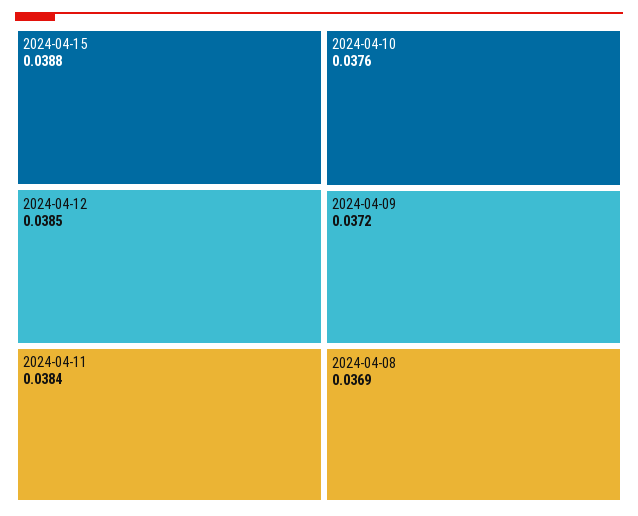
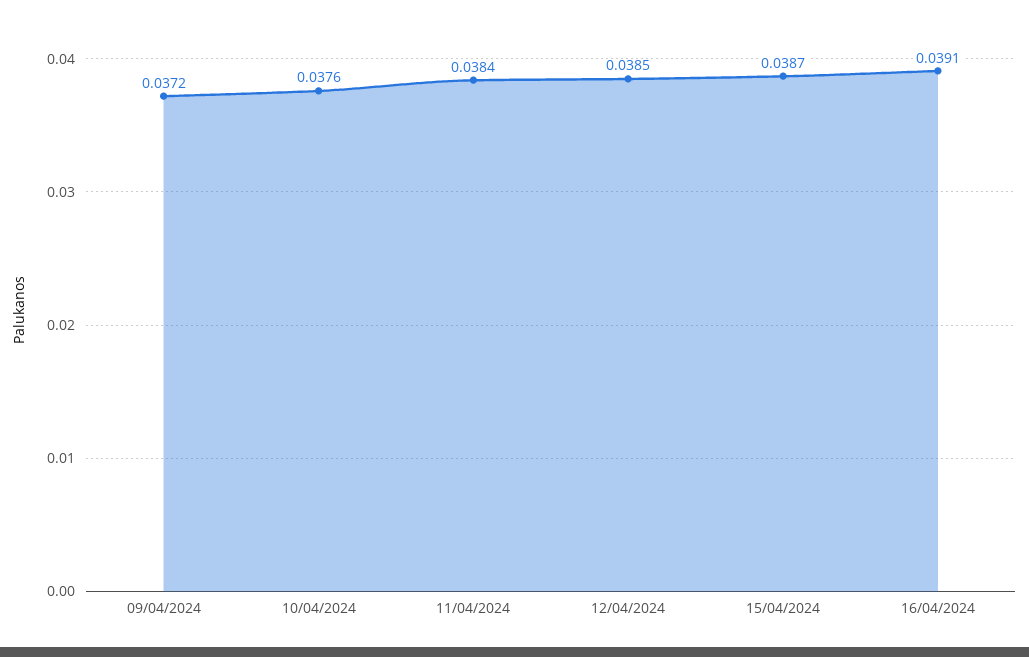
2024-04-15: 0.0388 -> 0.0387
2024-04-08: 0.0369 -> none
16/04/2024: none -> 0.0391

